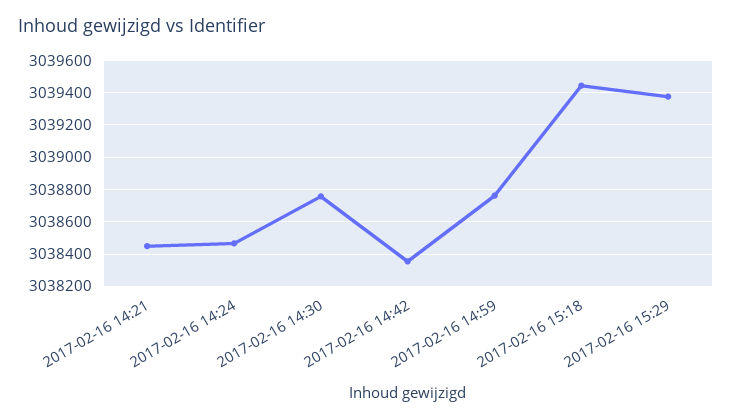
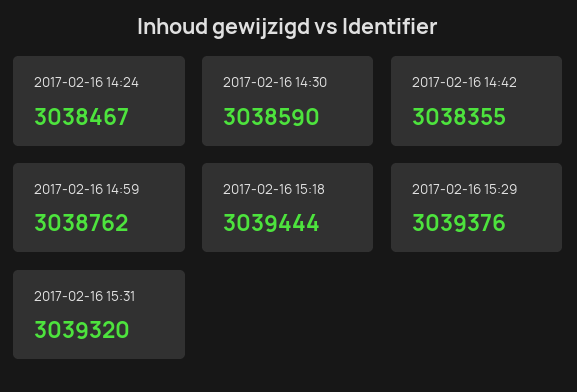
2017-02-16 14:21: 3038450 -> none
2017-02-16 14:30: 3038750 -> 3038590
2017-02-16 15:31: none -> 3039320

